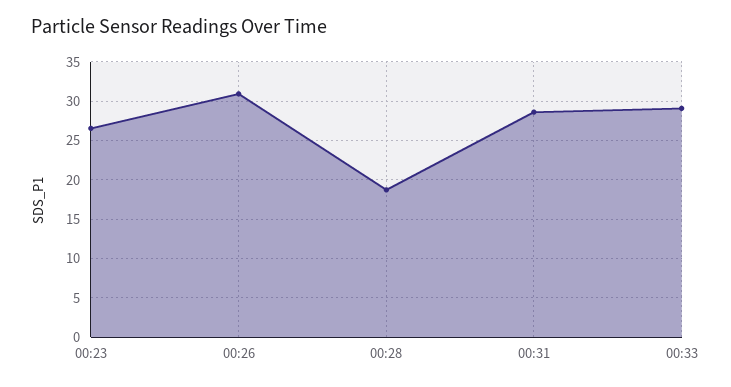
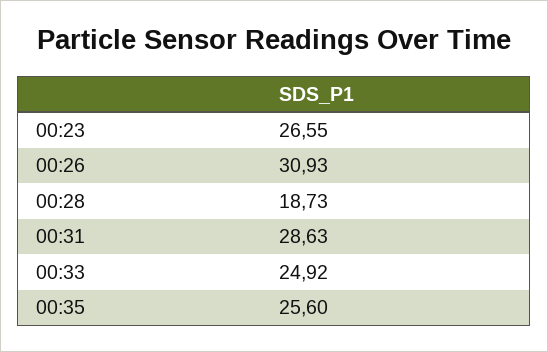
00:33: 29 -> 24.92
00:35: none -> 25.6

